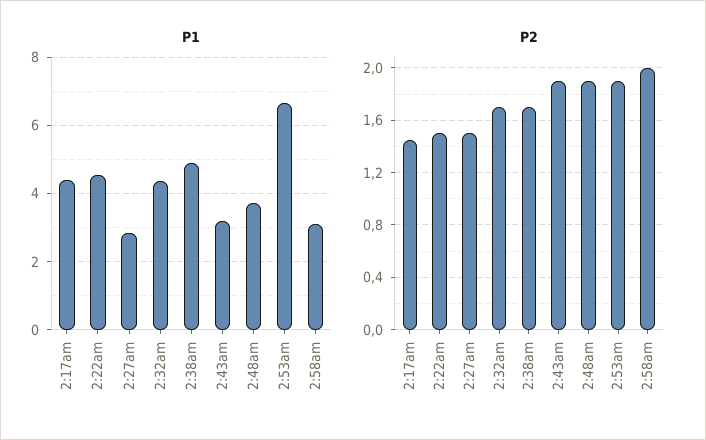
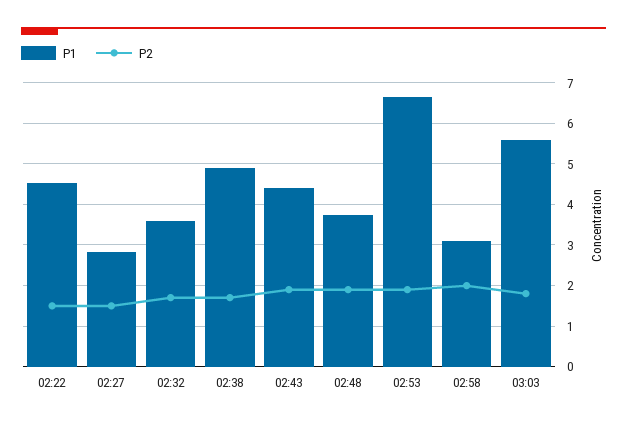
P1, 2:17am: 4.4 -> none
P1, 2:32am: 4.4 -> 3.6
P1, 2:43am: 3.2 -> 4.4
P2, 2:17am: 1.45 -> none
P1, 03:03: none -> 5.6
P2, 03:03: none -> 1.8

